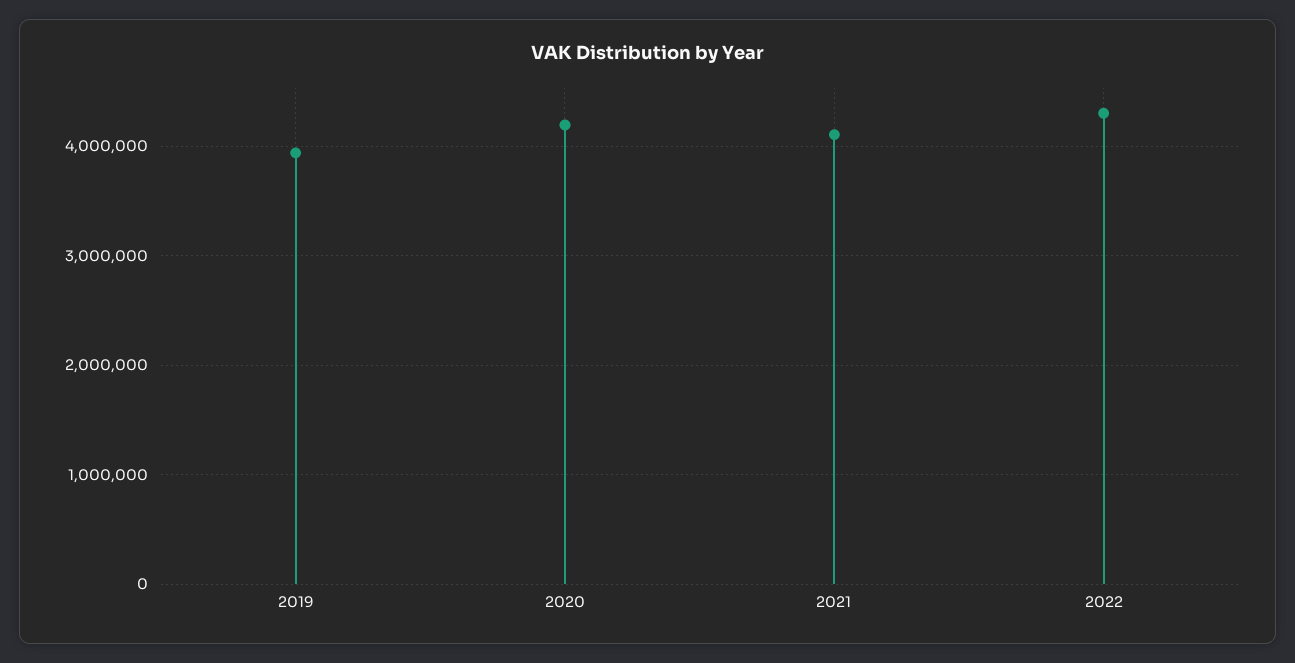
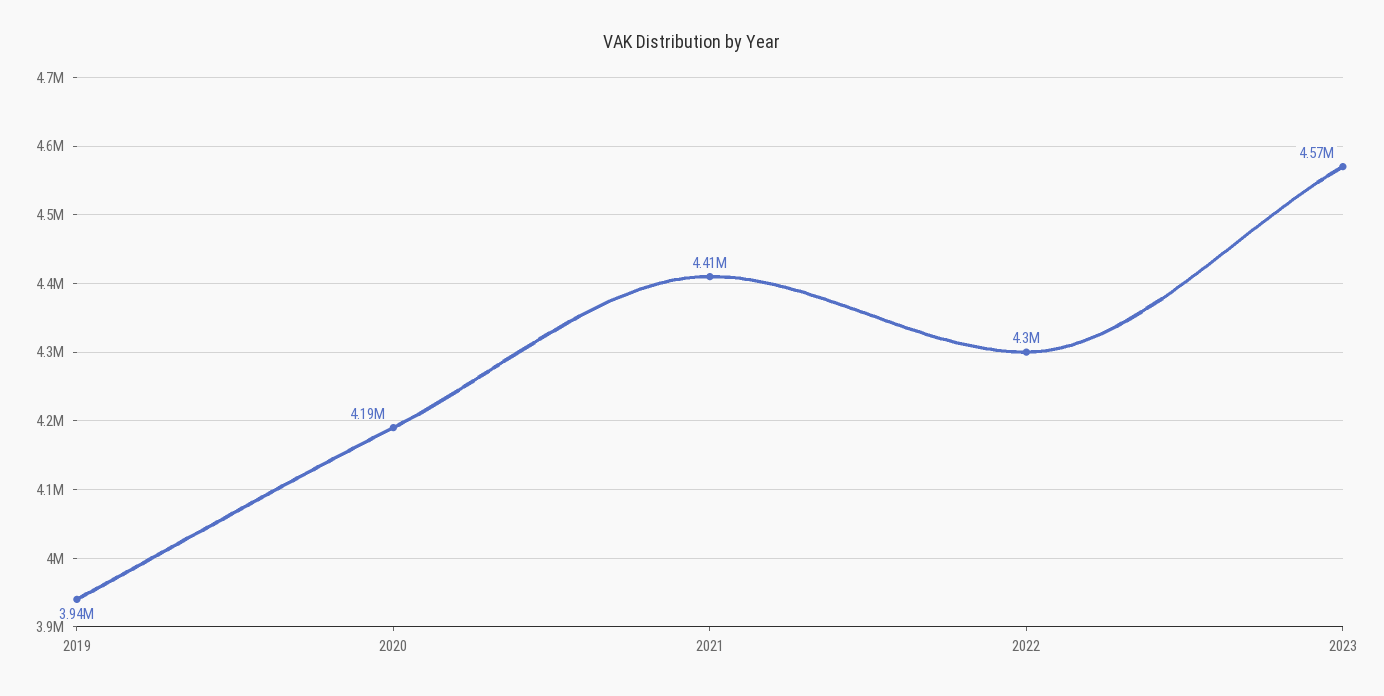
2021: 4100000 -> 4410000
2023: none -> 4570000

